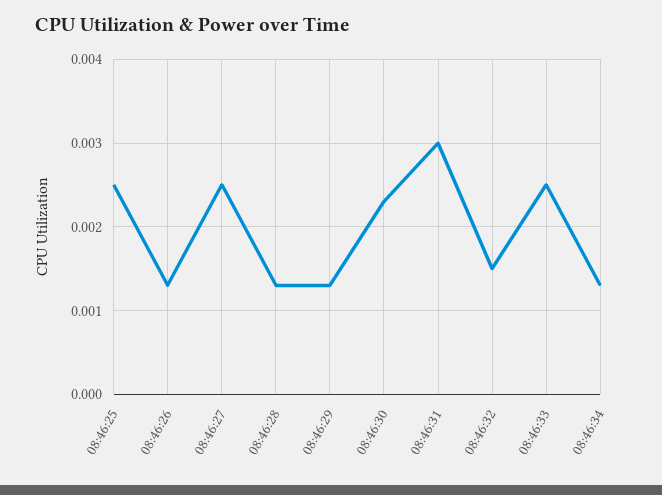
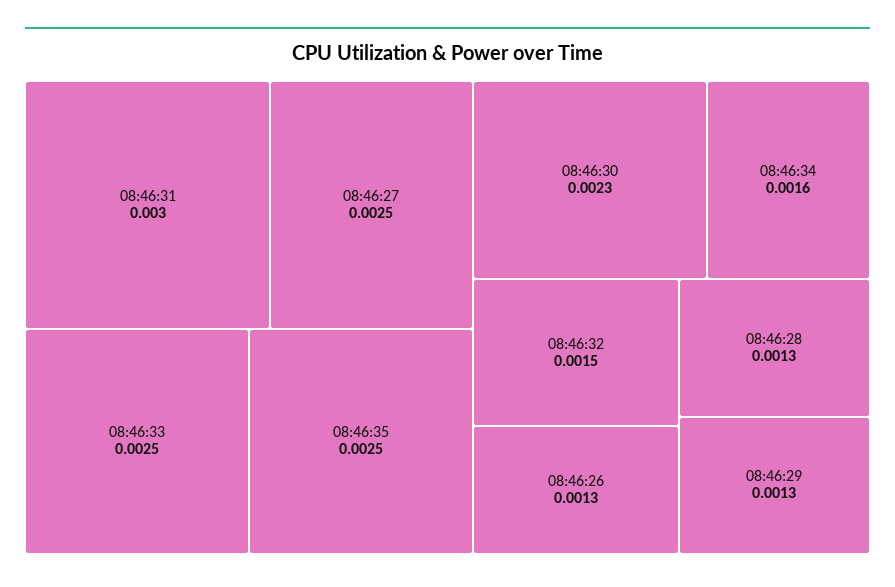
08:46:25: 0.0025 -> none
08:46:34: 0.0013 -> 0.0016
08:46:35: none -> 0.0025

